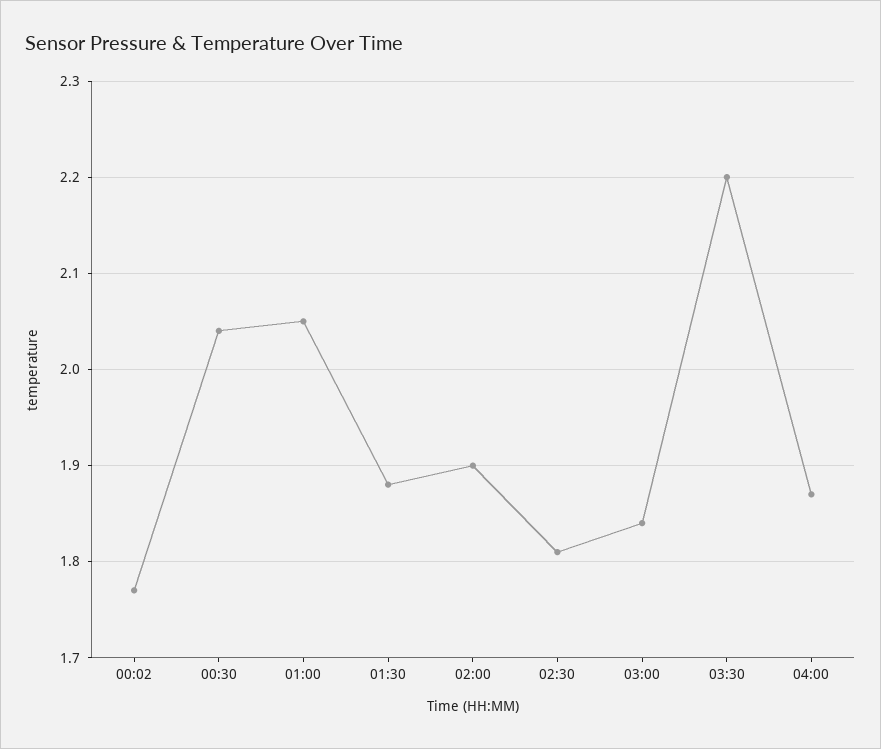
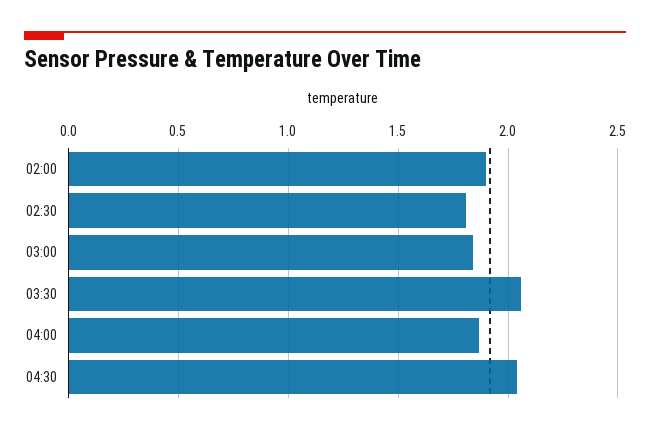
00:02: 1.77 -> none
00:30: 2.04 -> none
01:00: 2.05 -> none
01:30: 1.88 -> none
03:30: 2.2 -> 2.05
04:30: none -> 2.05

